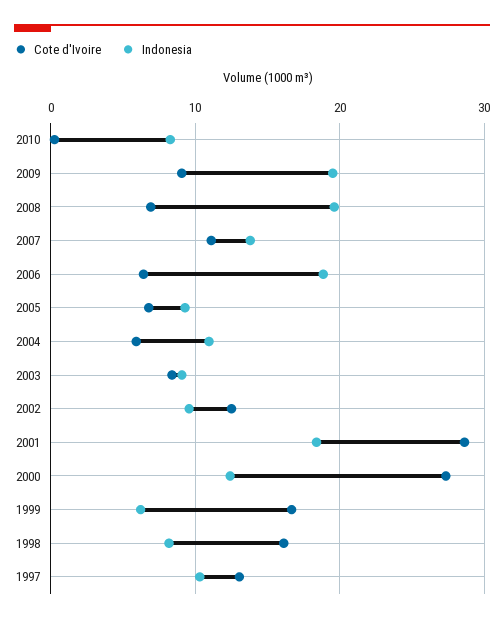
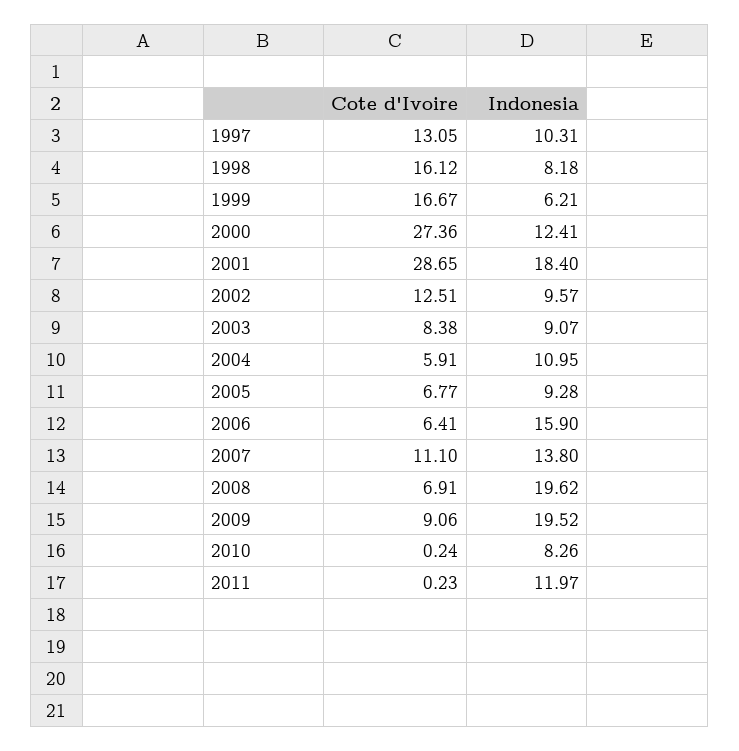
Indonesia, 2006: 19 -> 15.9
Cote d'Ivoire, 2011: none -> 0.23
Indonesia, 2011: none -> 11.97

